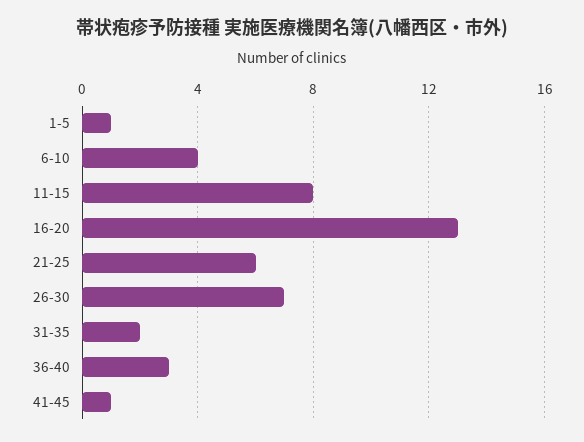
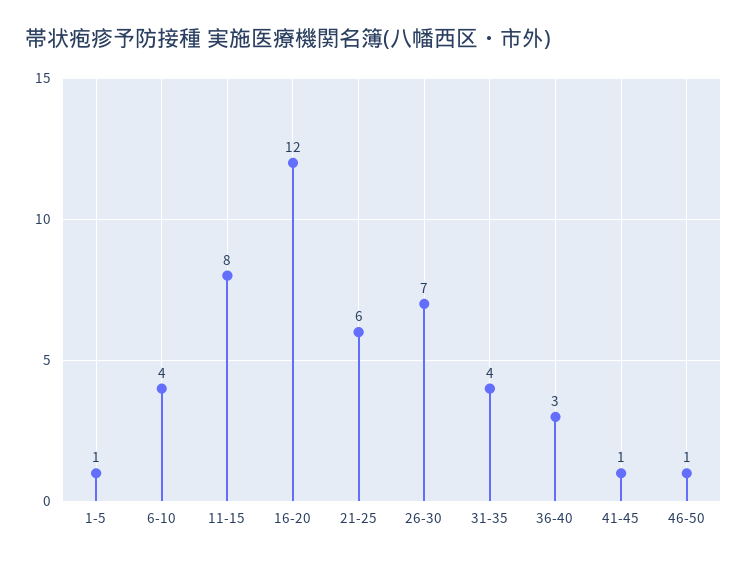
16-20: 13 -> 12
31-35: 2 -> 4
46-50: none -> 1

